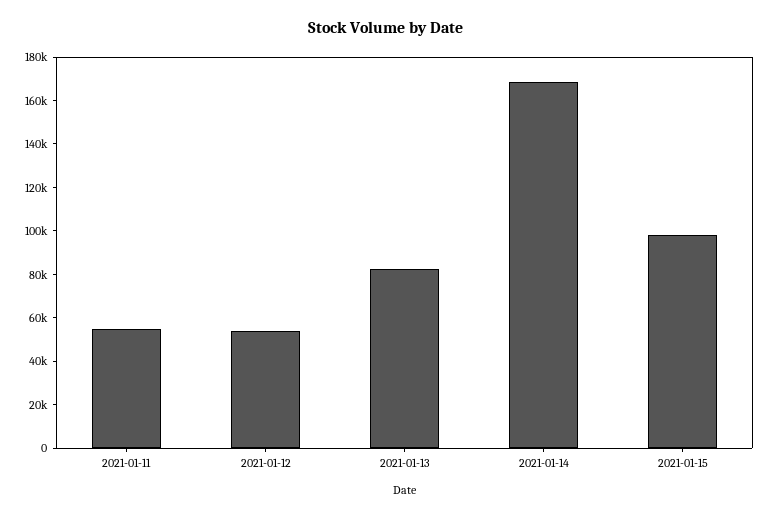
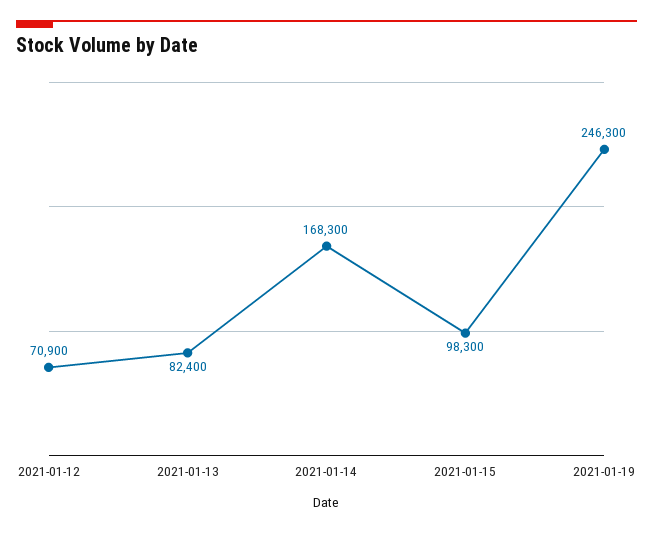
2021-01-11: 55000 -> none
2021-01-12: 55000 -> 70900
2021-01-19: none -> 246300

